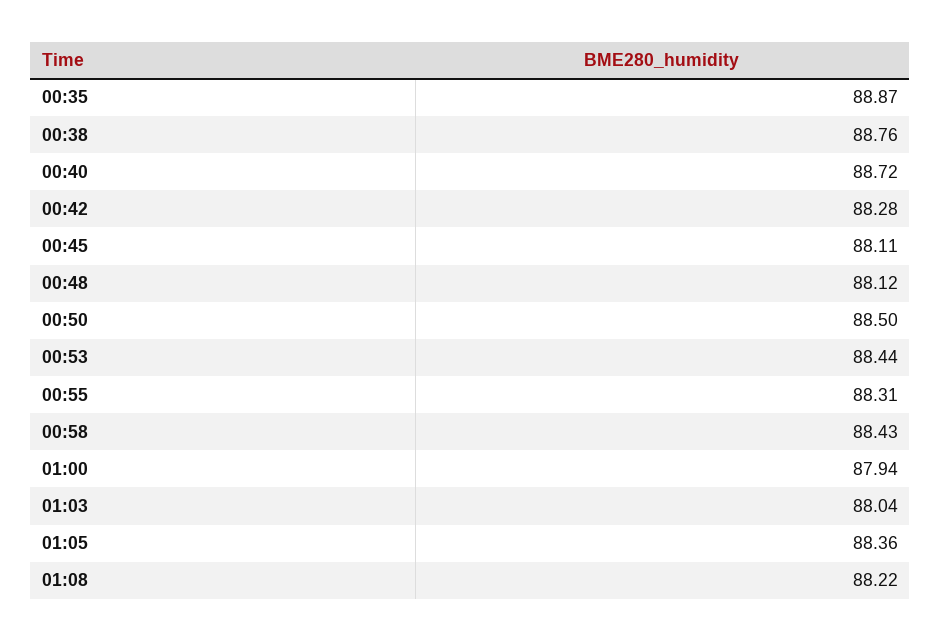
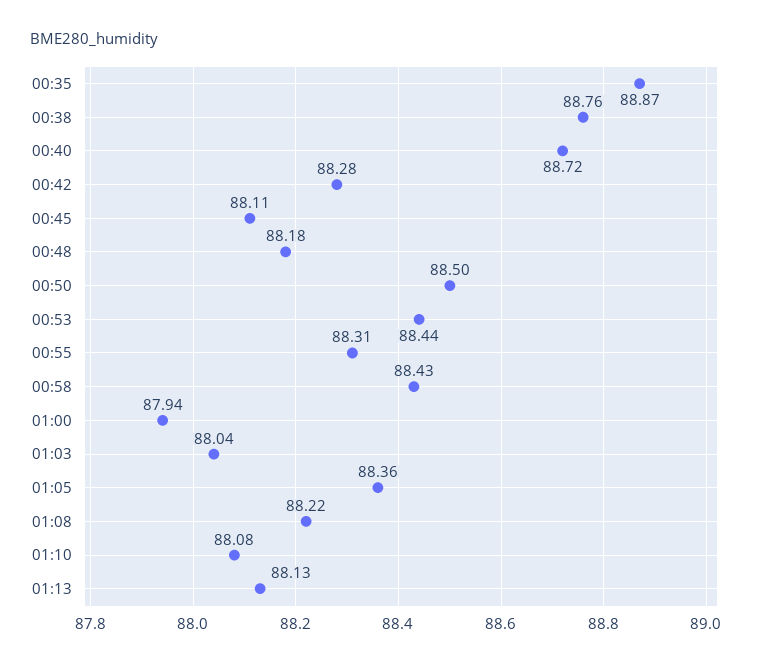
00:48: 88.12 -> 88.18
01:10: none -> 88.08
01:13: none -> 88.13

